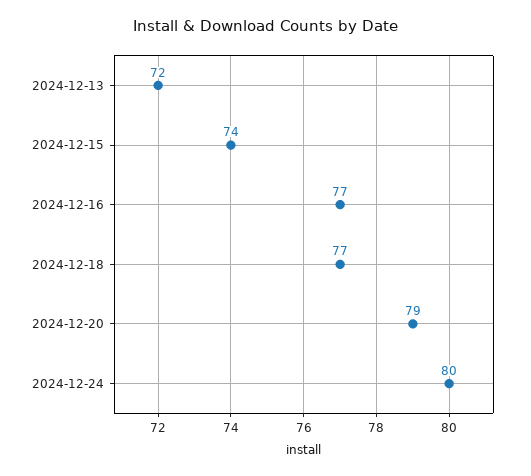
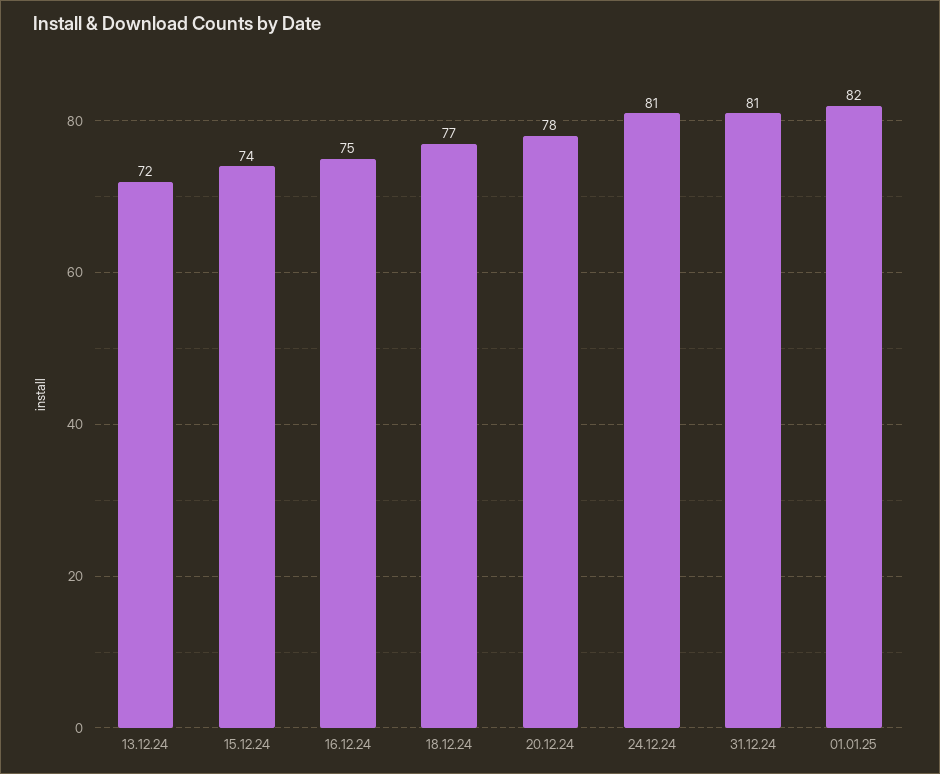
2024-12-16: 77 -> 75
2024-12-20: 79 -> 78
2024-12-24: 80 -> 81
31.12.24: none -> 81
01.01.25: none -> 82

